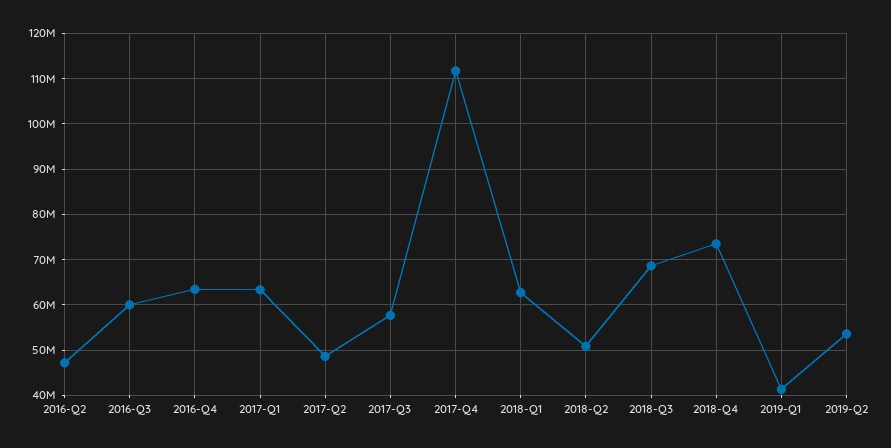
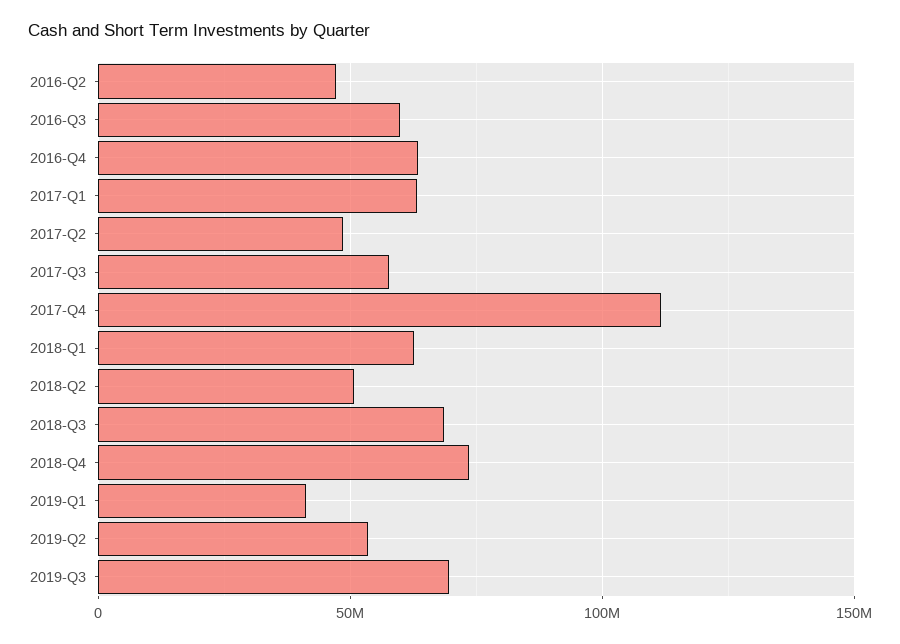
2019-Q3: none -> 70000000

